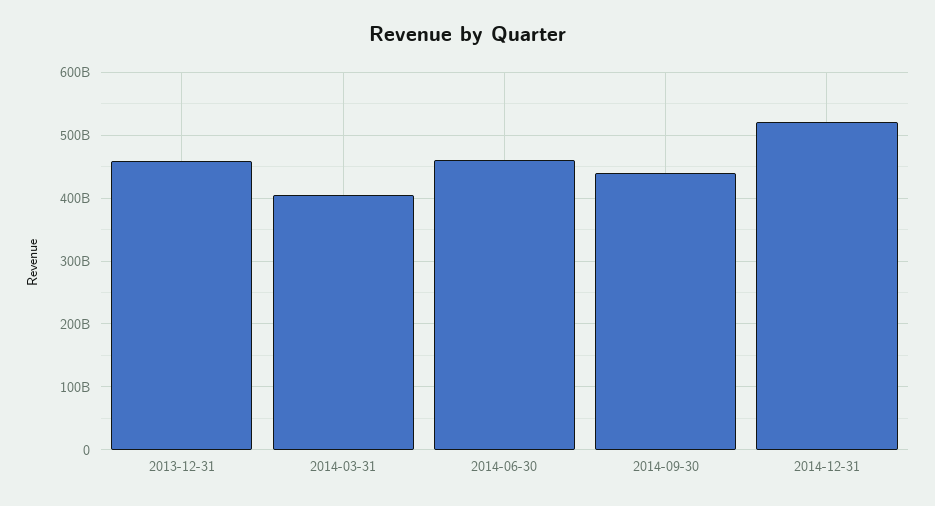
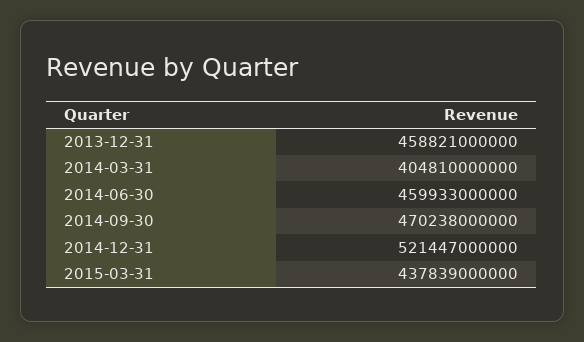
2014-09-30: 440000000000 -> 470238000000
2015-03-31: none -> 437839000000

